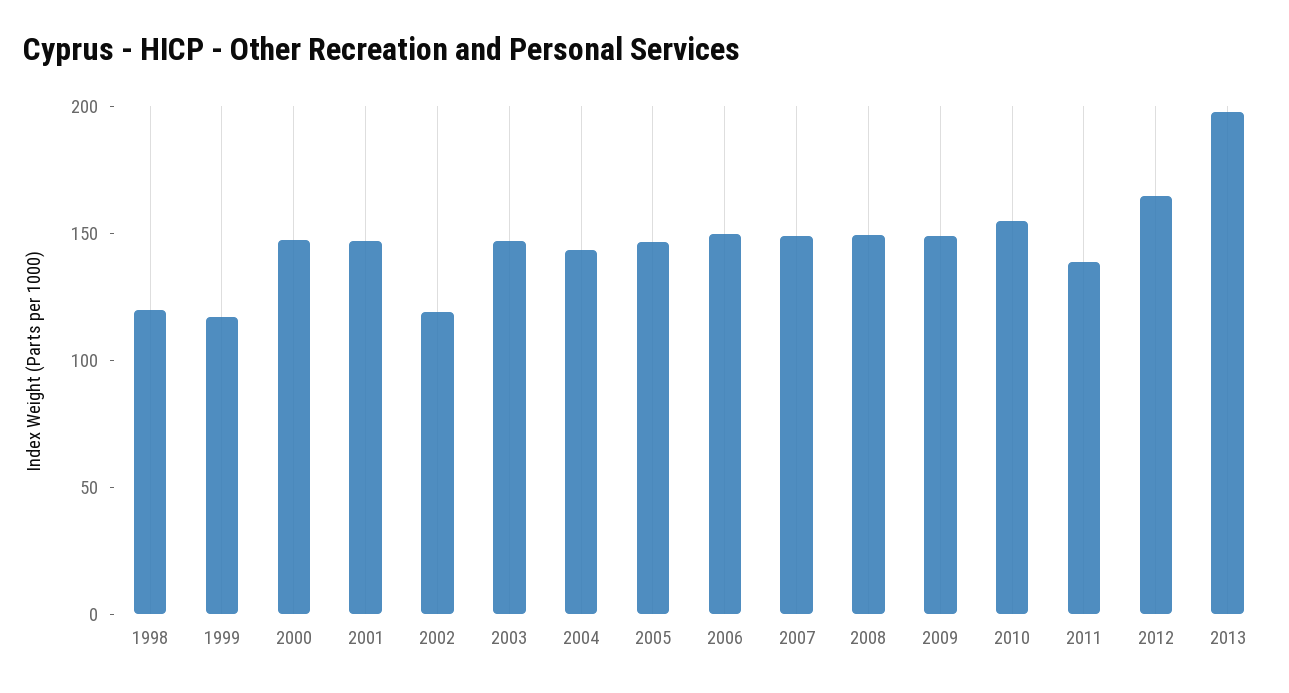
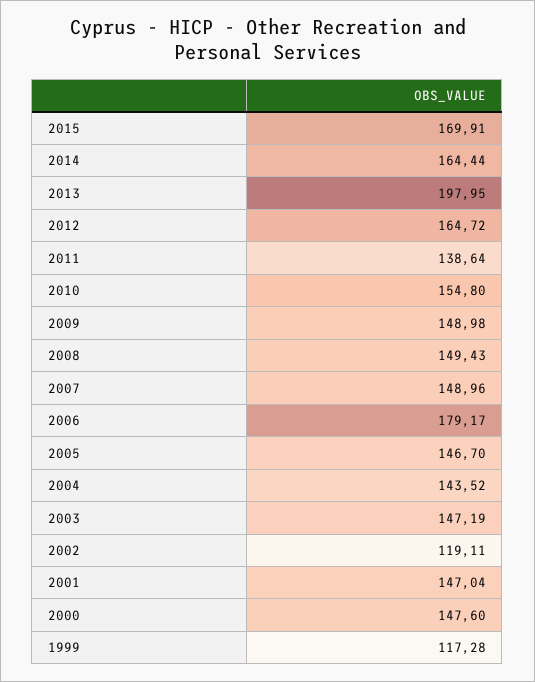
1998: 120 -> none
2006: 150 -> 179.17
2015: none -> 169.91
2014: none -> 164.44

